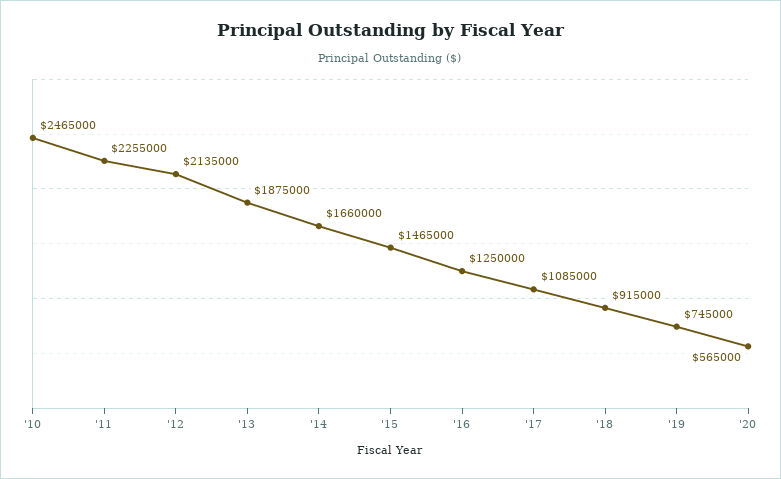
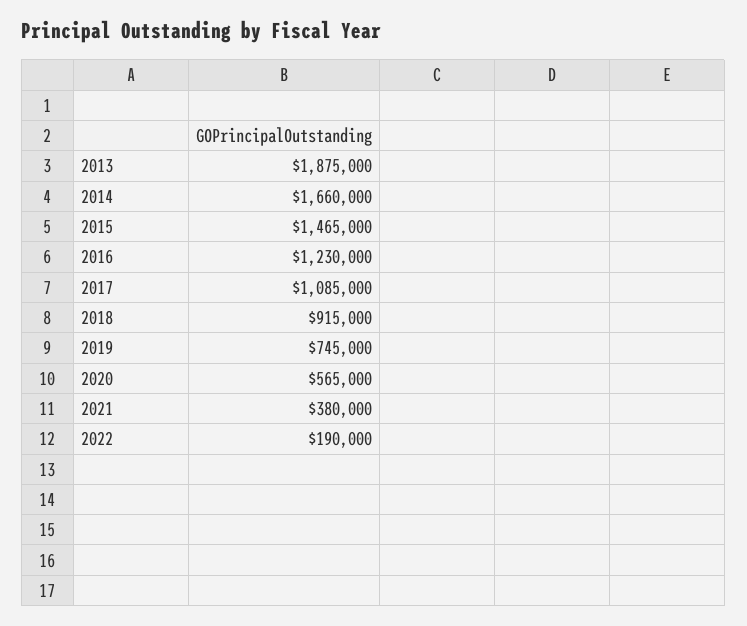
'10: 2465000 -> none
'11: 2255000 -> none
'12: 2135000 -> none
'16: 1250000 -> 1230000
2021: none -> 380000
2022: none -> 190000

